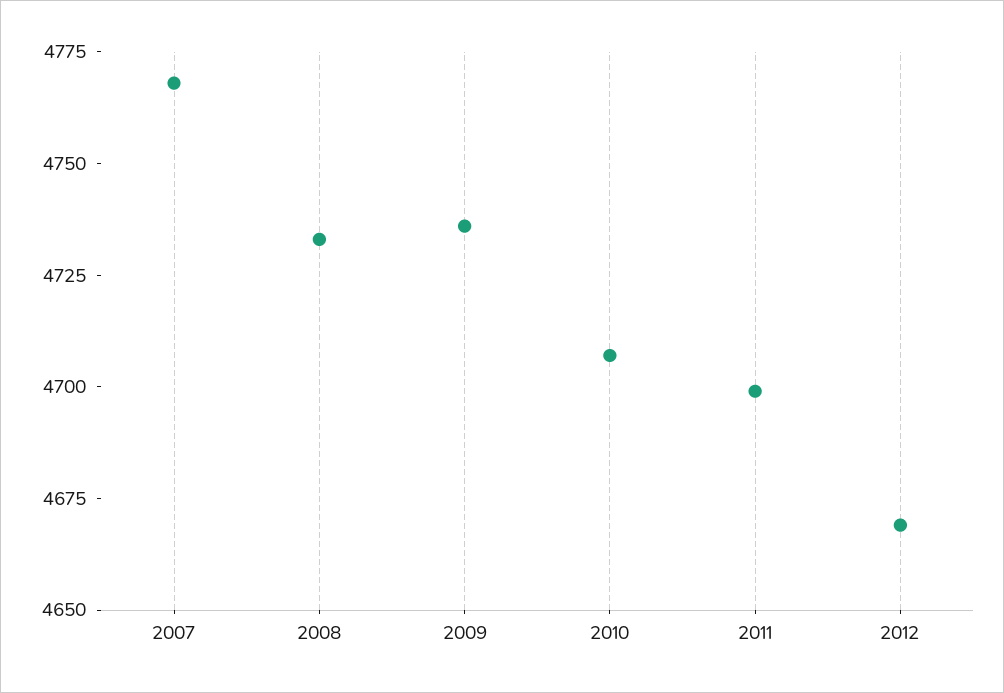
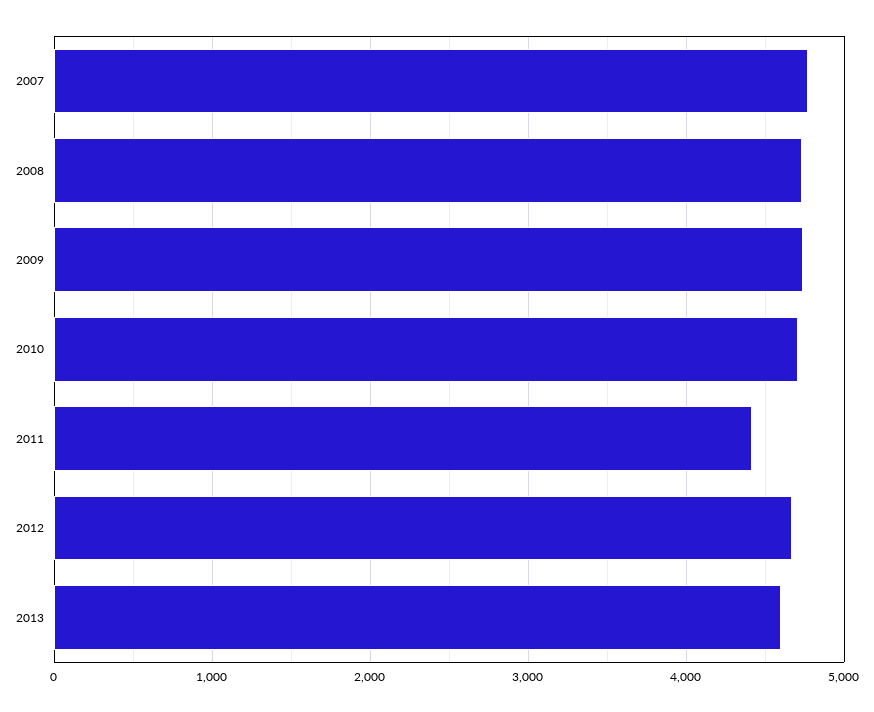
2011: 4700 -> 4400
2013: none -> 4600

